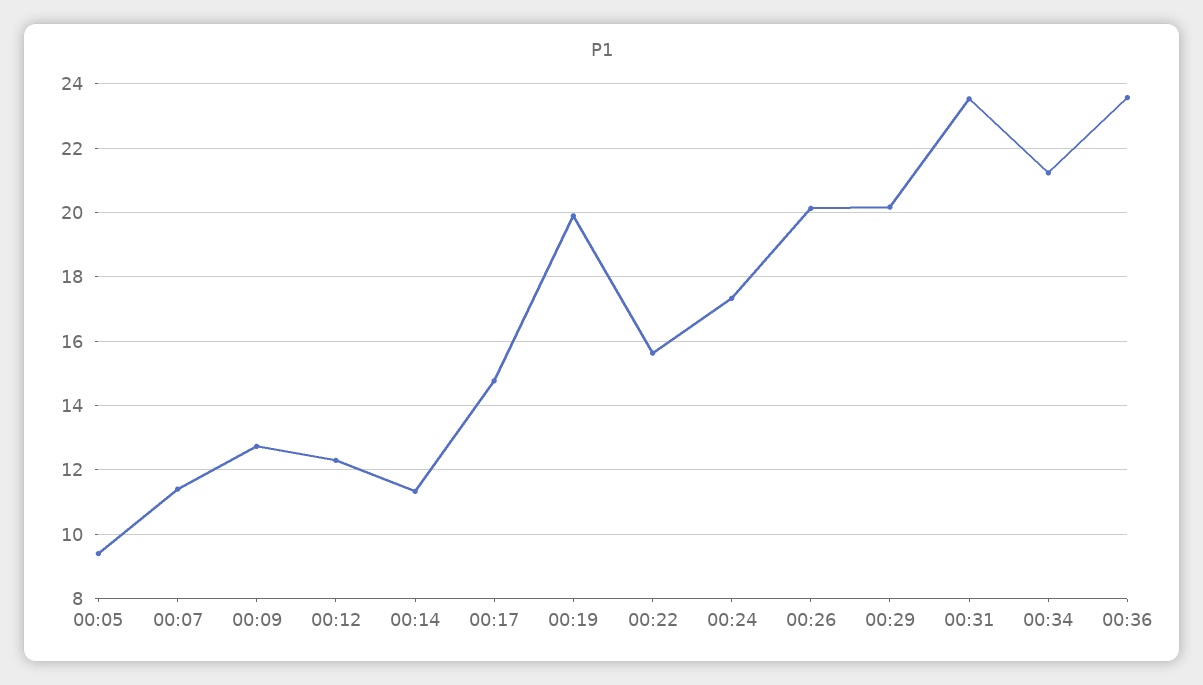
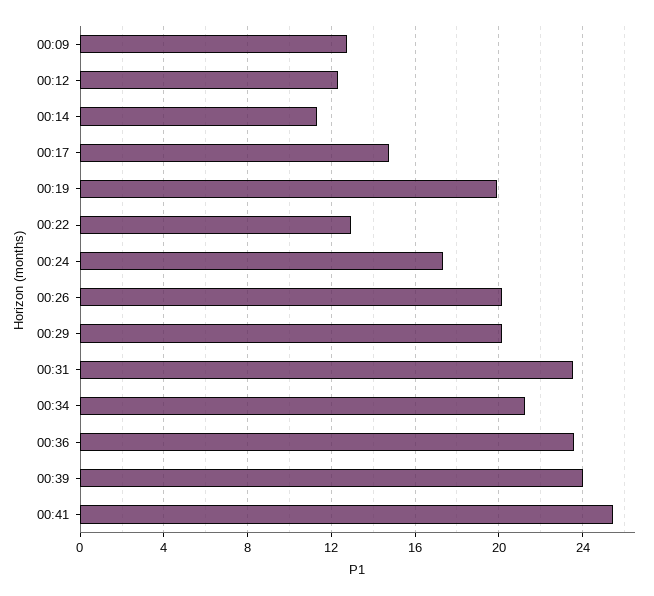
00:05: 9.4 -> none
00:07: 11.4 -> none
00:22: 15.6 -> 13
00:39: none -> 24
00:41: none -> 25.5

